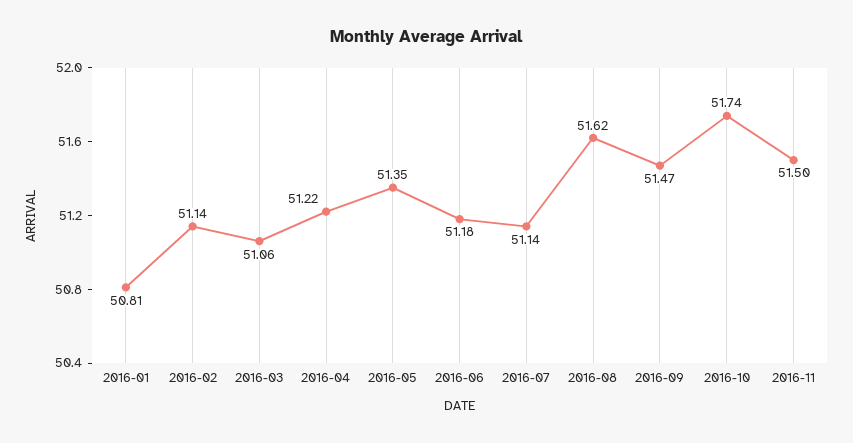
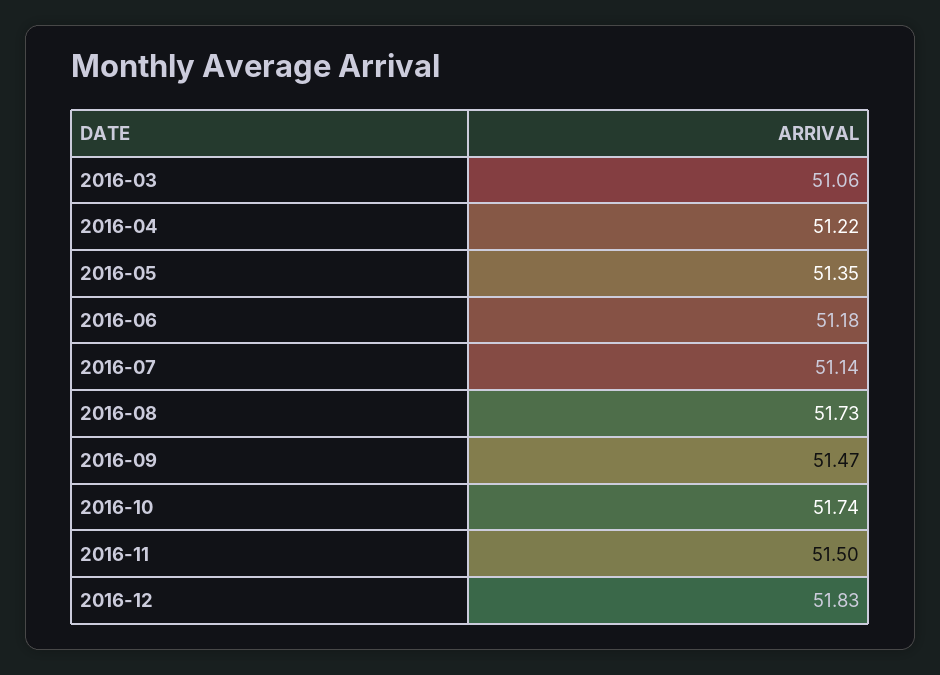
2016-01: 50.81 -> none
2016-02: 51.14 -> none
2016-08: 51.62 -> 51.73
2016-12: none -> 51.83

